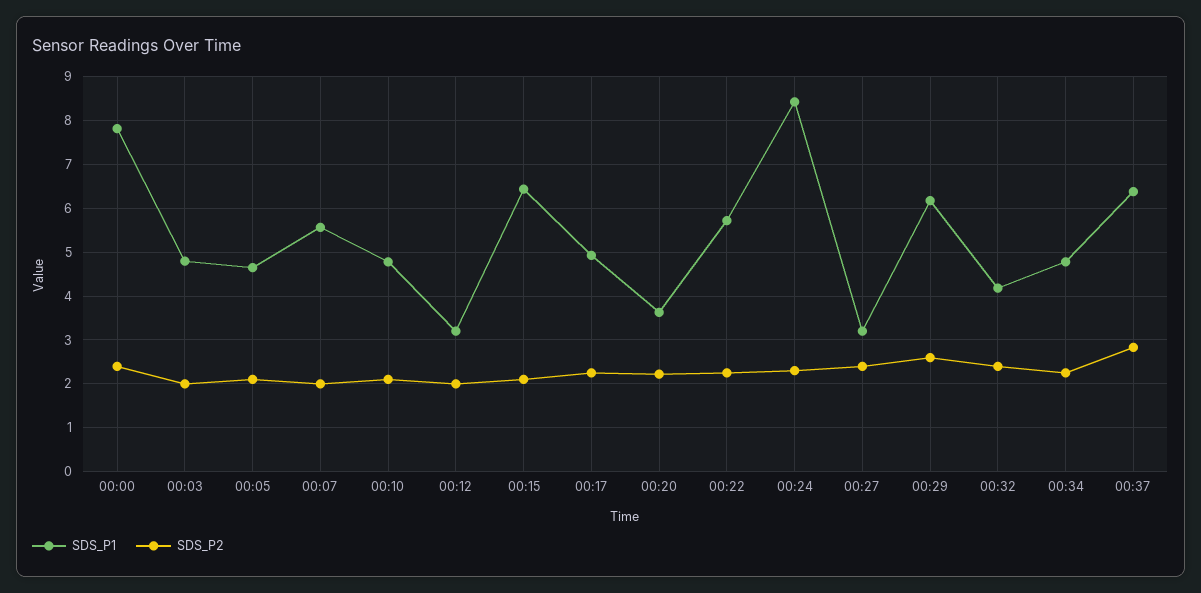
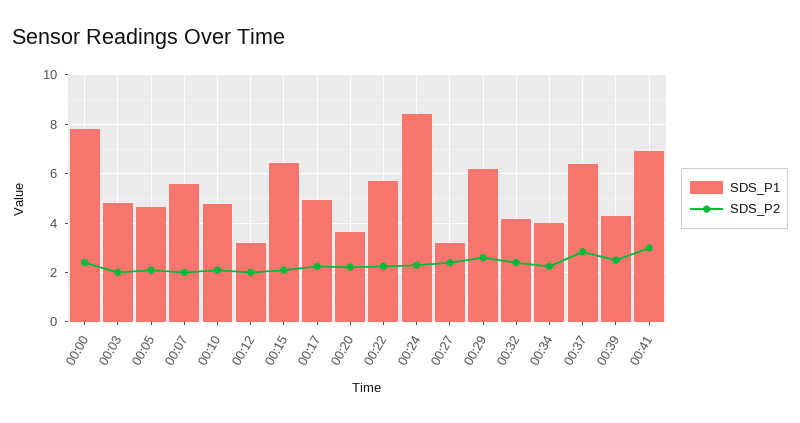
SDS_P1, 00:34: 4.8 -> 4
SDS_P1, 00:39: none -> 4.25
SDS_P2, 00:39: none -> 2.5
SDS_P1, 00:41: none -> 7
SDS_P2, 00:41: none -> 3

